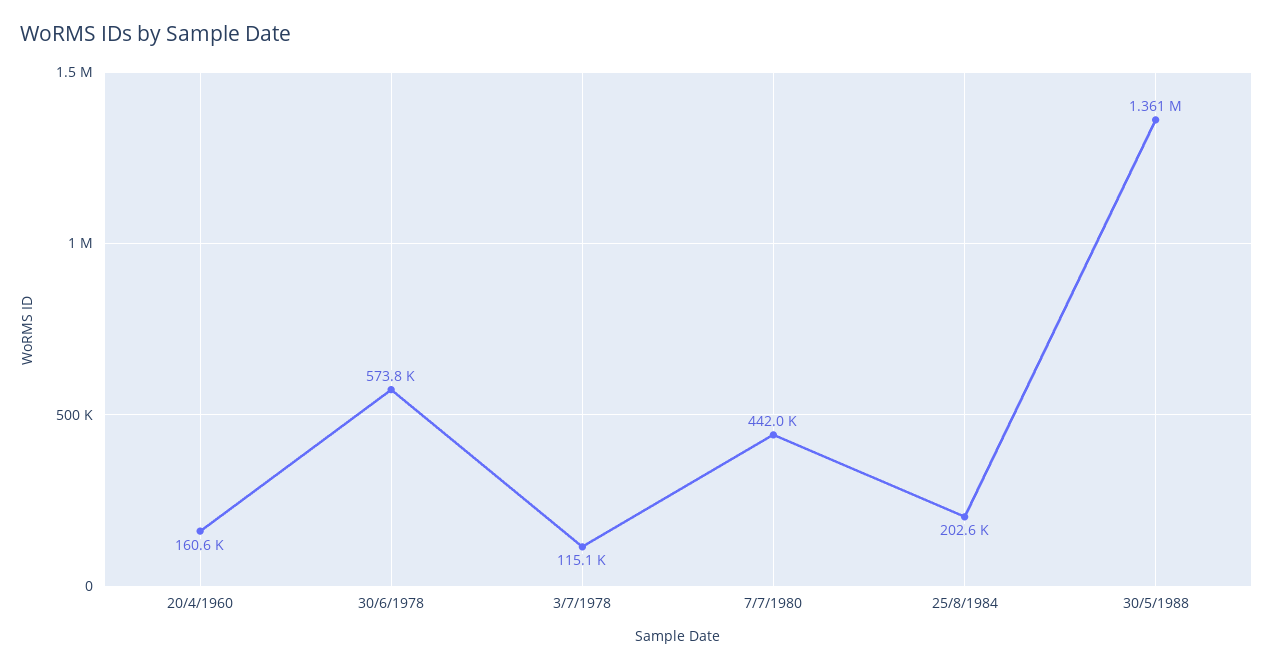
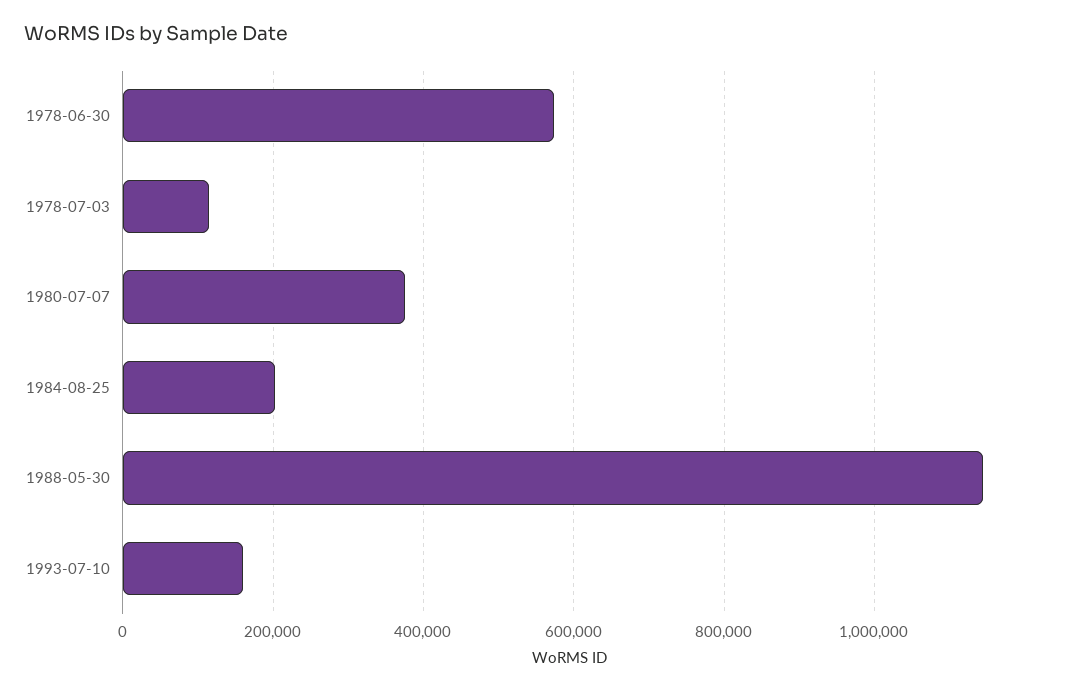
20/4/1960: 160600 -> none
7/7/1980: 442000 -> 380000
30/5/1988: 1361000 -> 1140000
1993-07-10: none -> 160000

